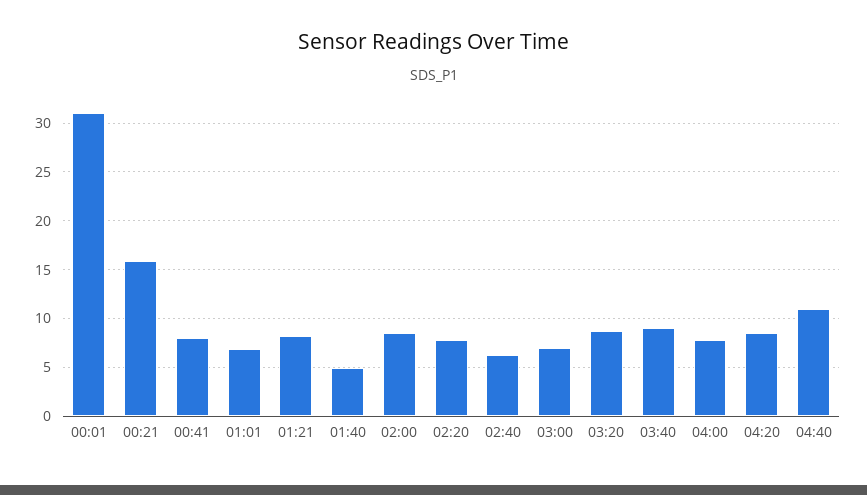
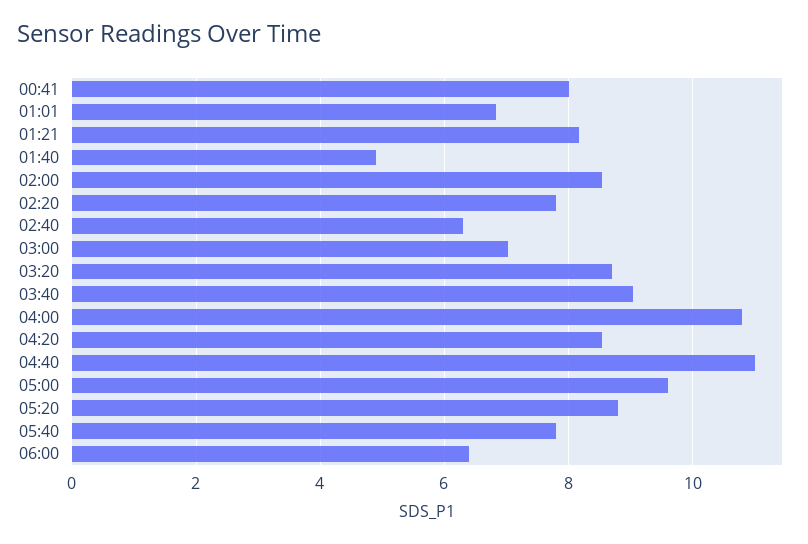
00:01: 31 -> none
00:21: 16 -> none
04:00: 8 -> 10.8
05:00: none -> 9.6
05:20: none -> 8.8
05:40: none -> 7.8
06:00: none -> 6.4

